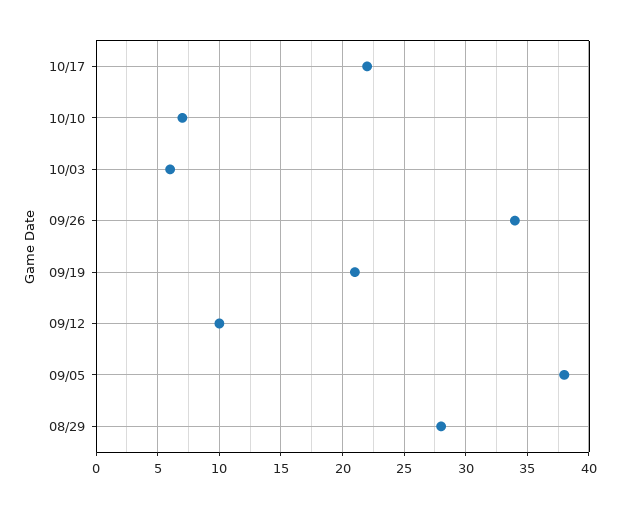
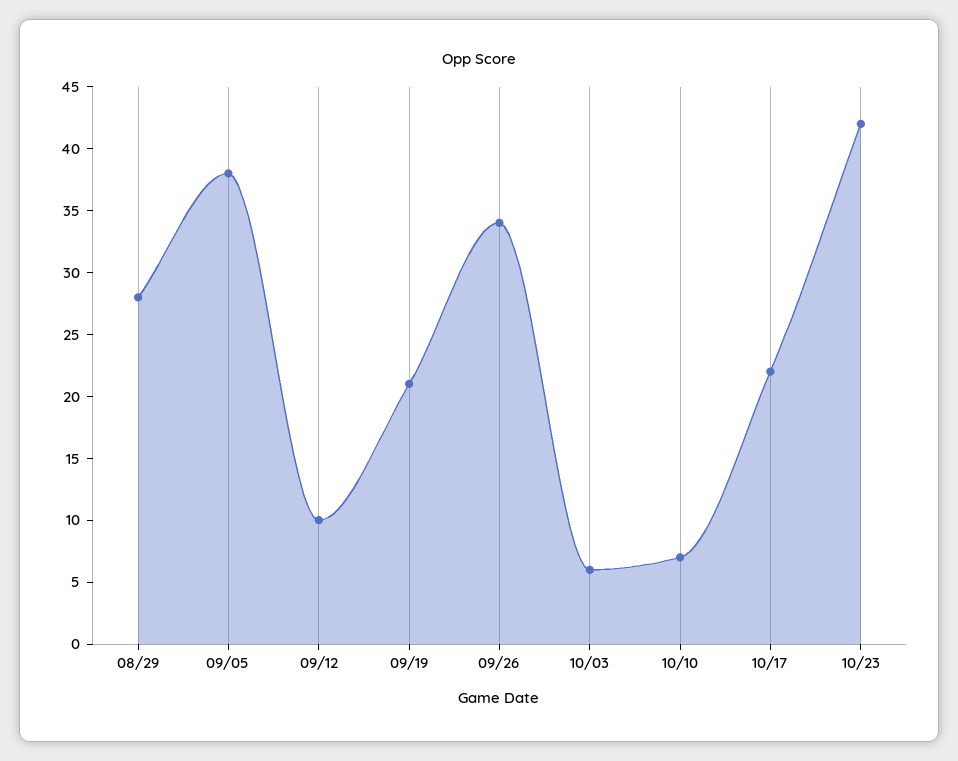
10/23: none -> 42

